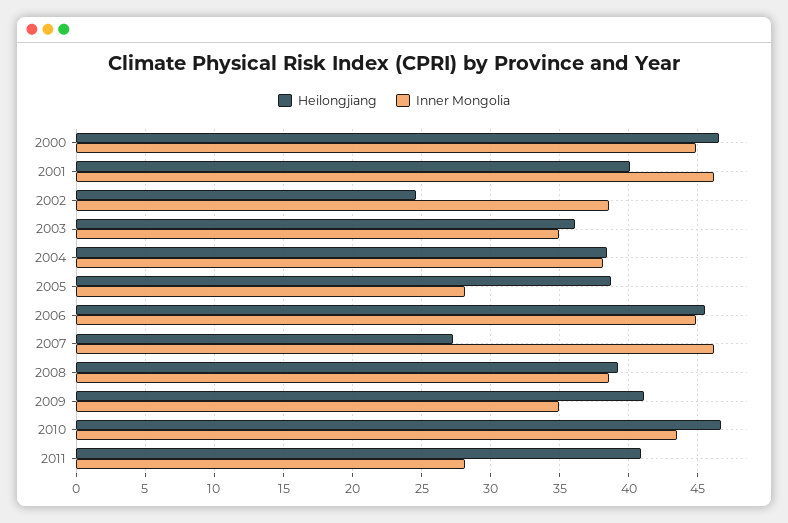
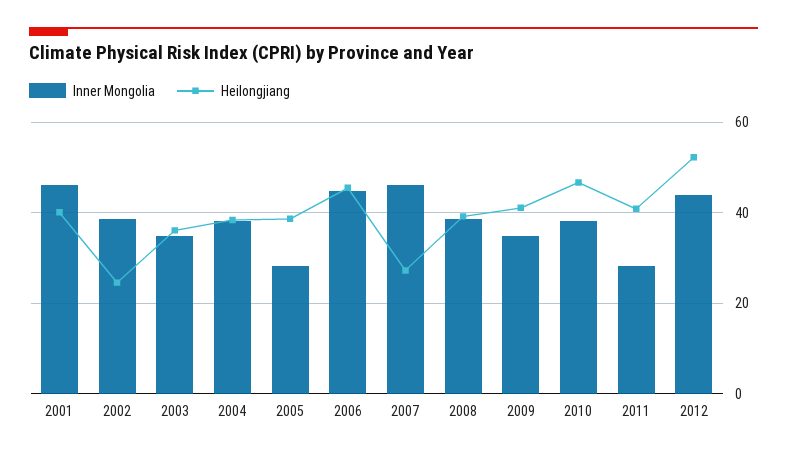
Heilongjiang, 2000: 46.5 -> none
Inner Mongolia, 2000: 45 -> none
Inner Mongolia, 2010: 43.5 -> 38
Inner Mongolia, 2012: none -> 44
Heilongjiang, 2012: none -> 52

